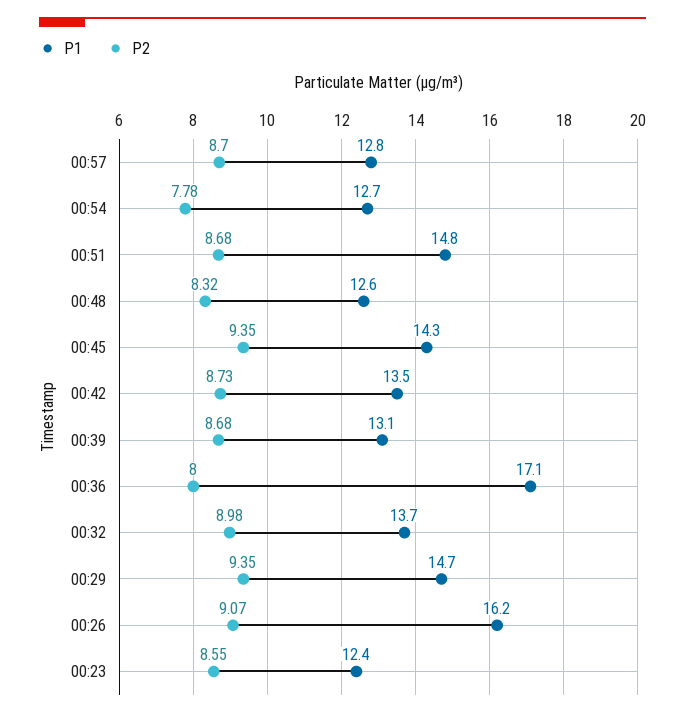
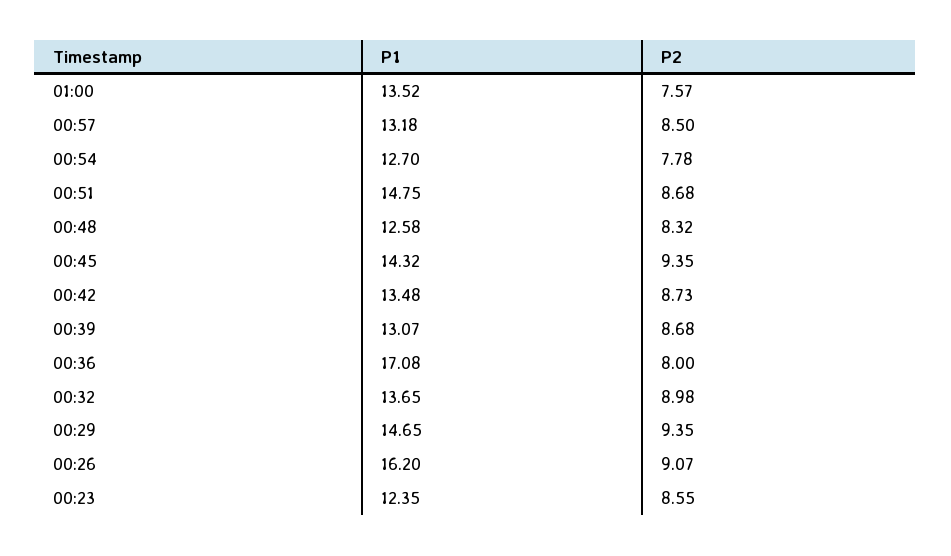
P1, 00:57: 12.8 -> 13.18
P2, 00:57: 8.7 -> 8.5
P1, 01:00: none -> 13.52
P2, 01:00: none -> 7.57

